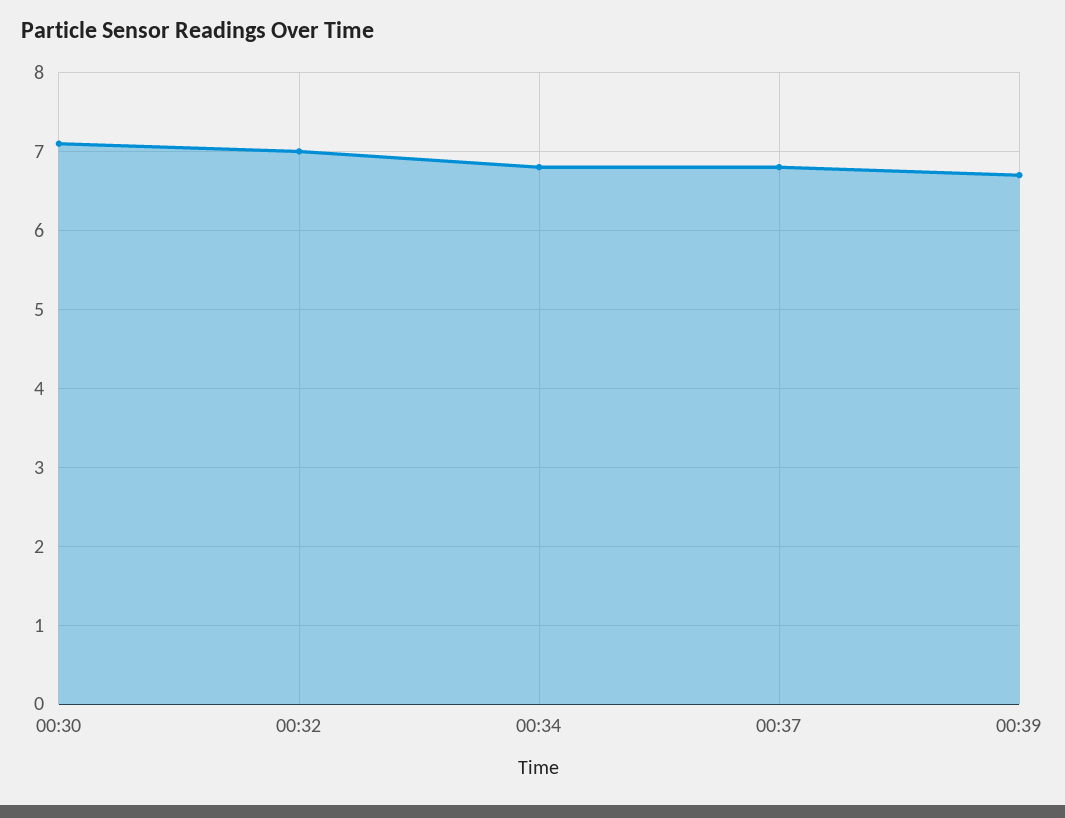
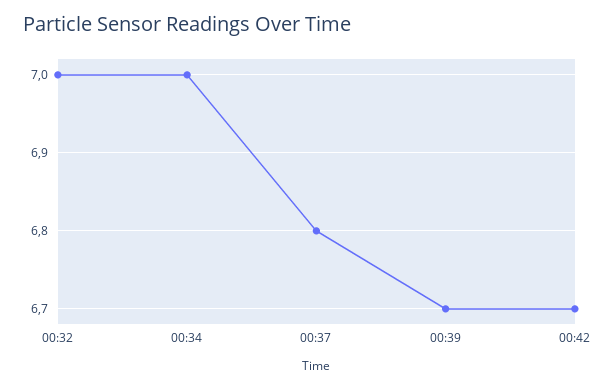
00:30: 7.1 -> none
00:34: 6.8 -> 7
00:42: none -> 6.7

